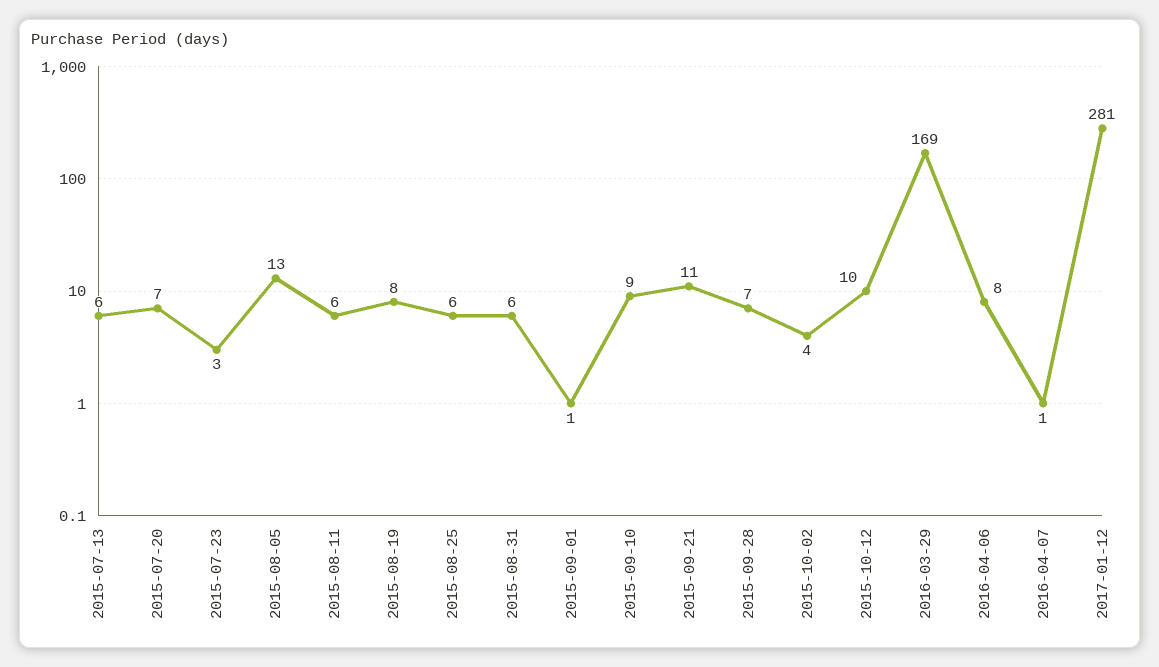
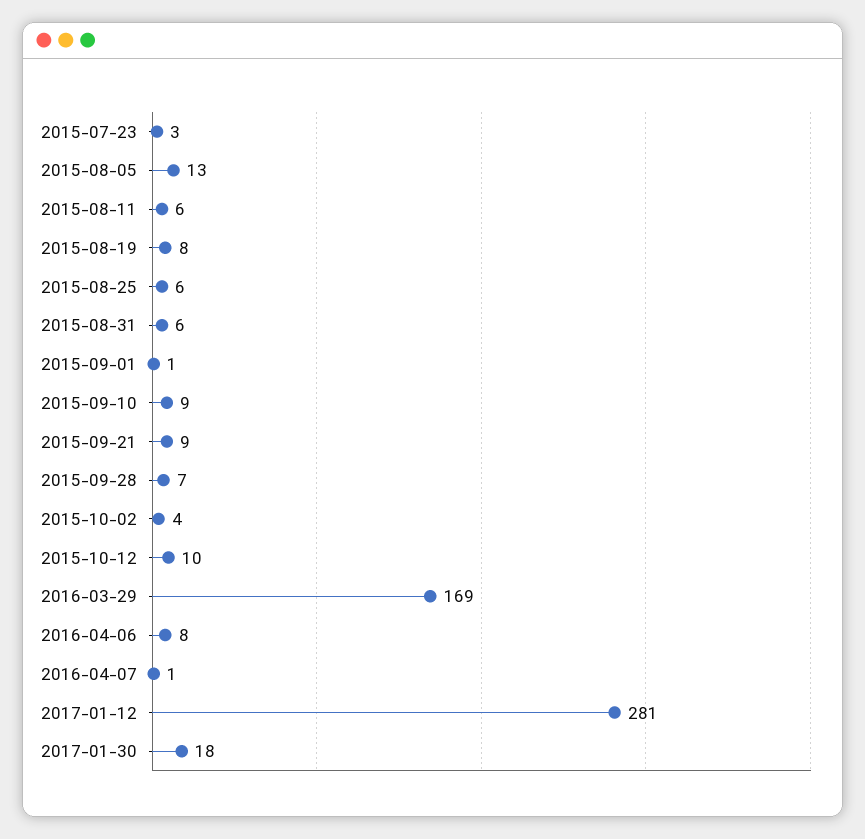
2015-07-13: 6 -> none
2015-07-20: 7 -> none
2015-09-21: 11 -> 9
2017-01-30: none -> 18

